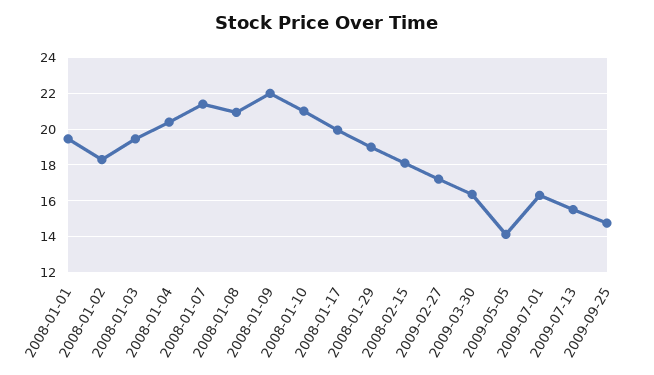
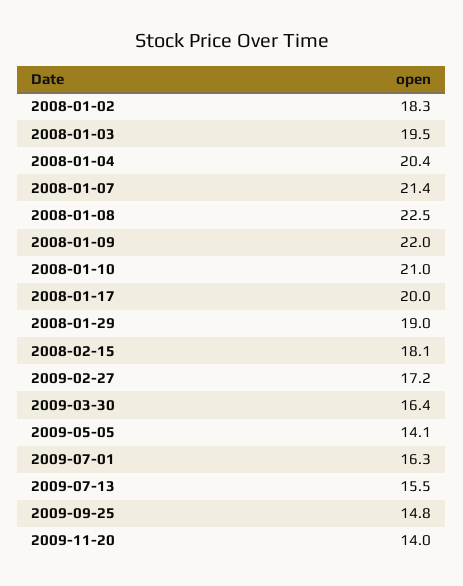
2008-01-01: 19.5 -> none
2008-01-08: 21 -> 22.5
2009-11-20: none -> 14

